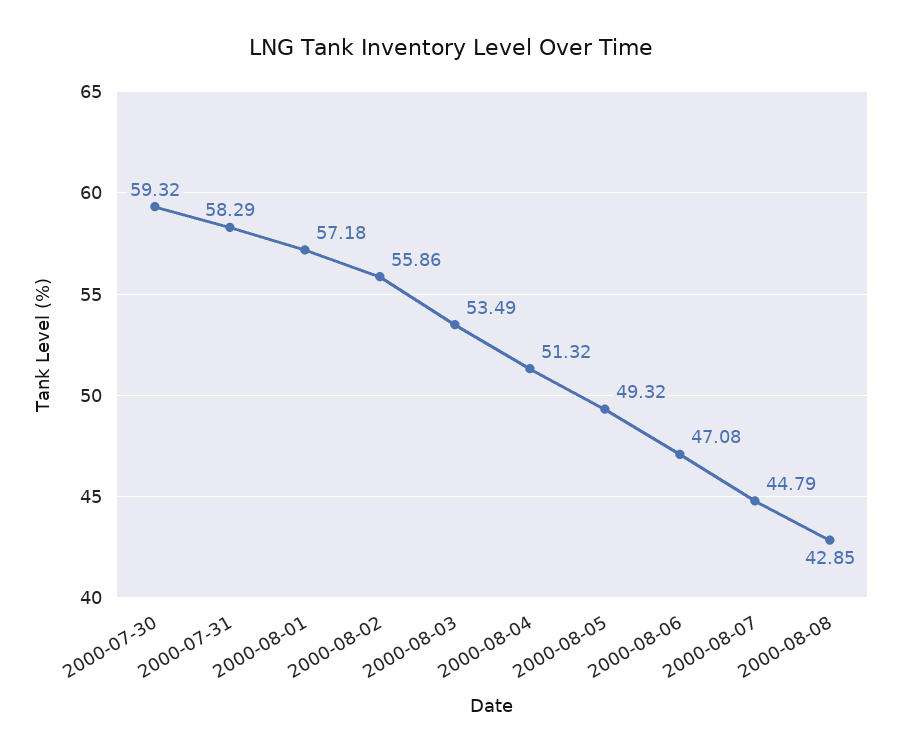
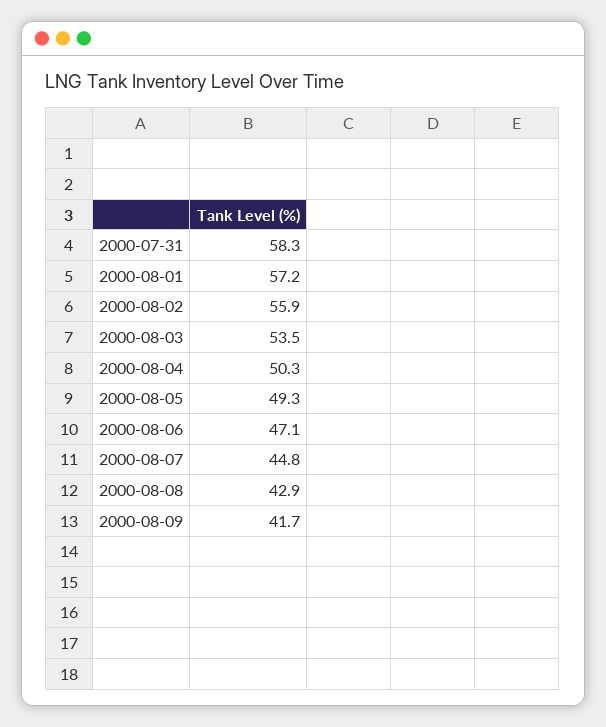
2000-07-30: 59.32 -> none
2000-08-04: 51.32 -> 50.3
2000-08-09: none -> 41.7

